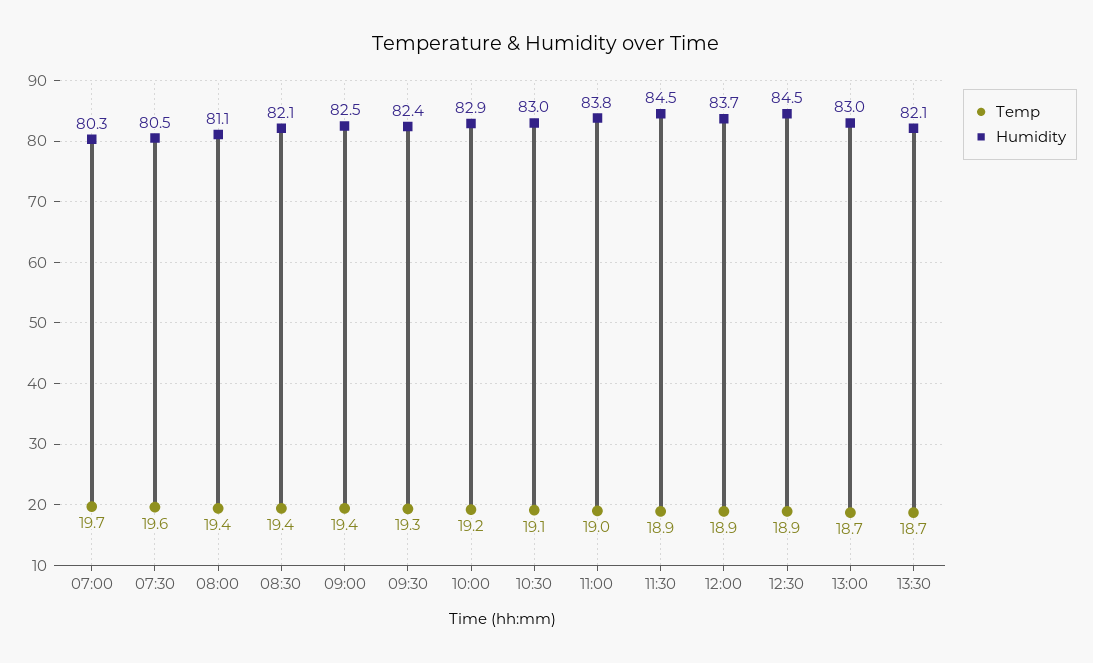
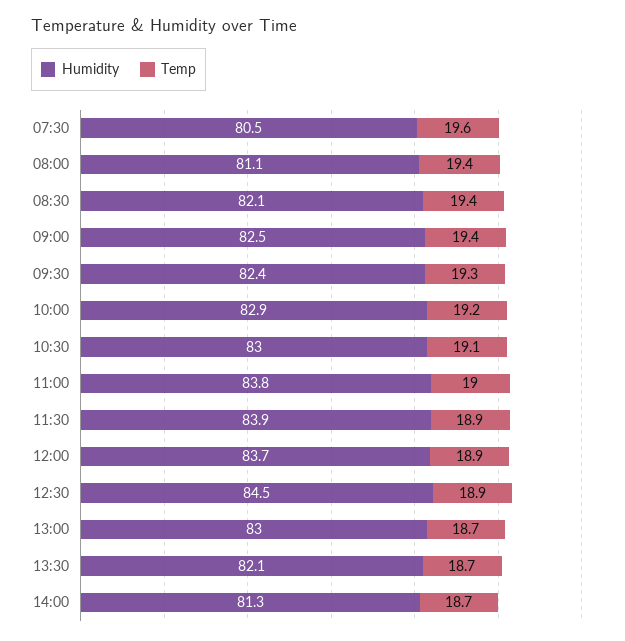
Temp, 07:00: 19.7 -> none
Humidity, 07:00: 80.3 -> none
Humidity, 11:30: 84.5 -> 83.9
Humidity, 14:00: none -> 81.3
Temp, 14:00: none -> 18.7

